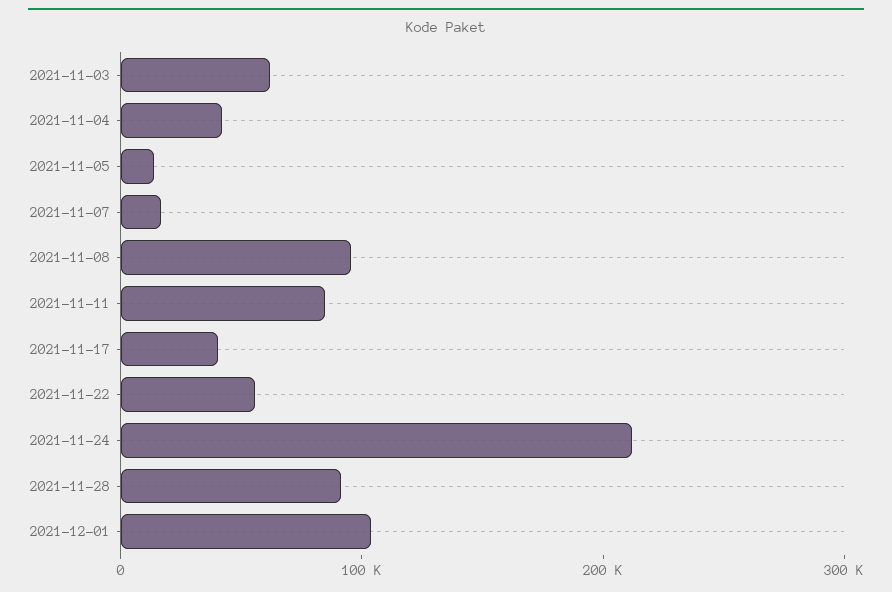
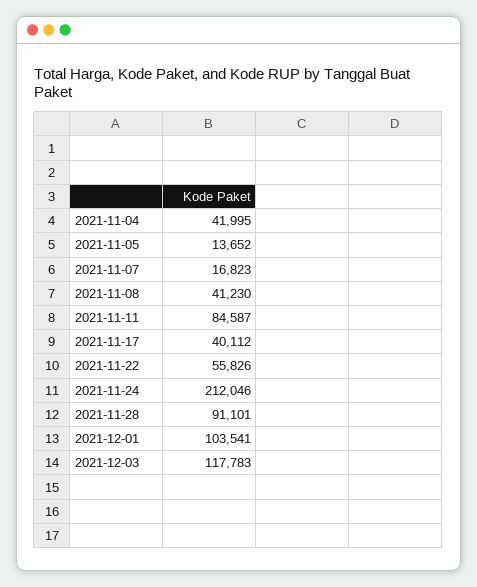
2021-11-03: 60000 -> none
2021-11-08: 100000 -> 41230
2021-12-03: none -> 117783

